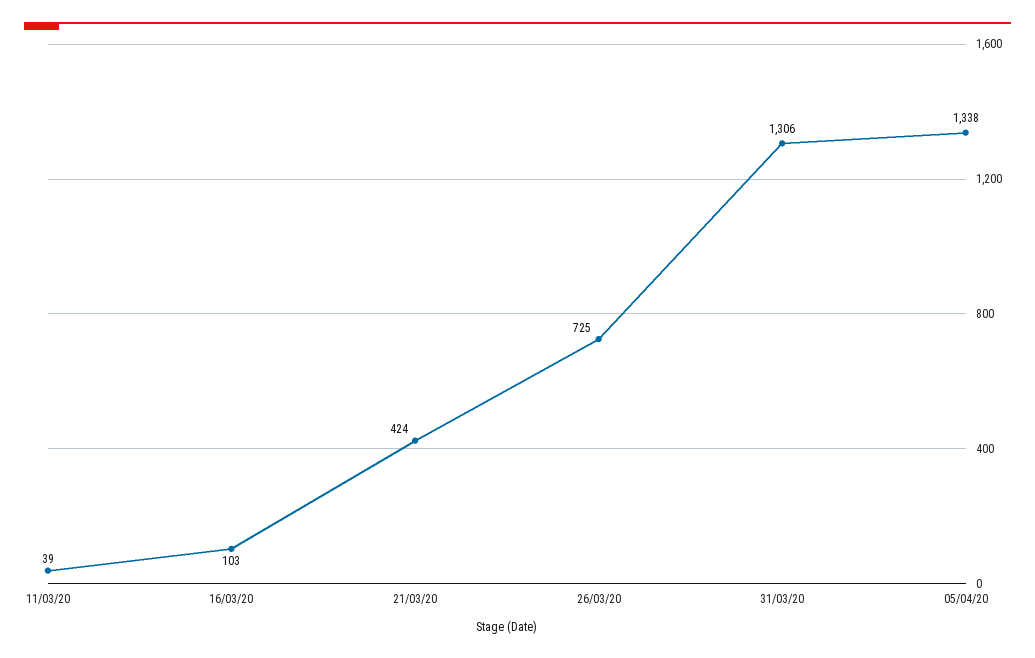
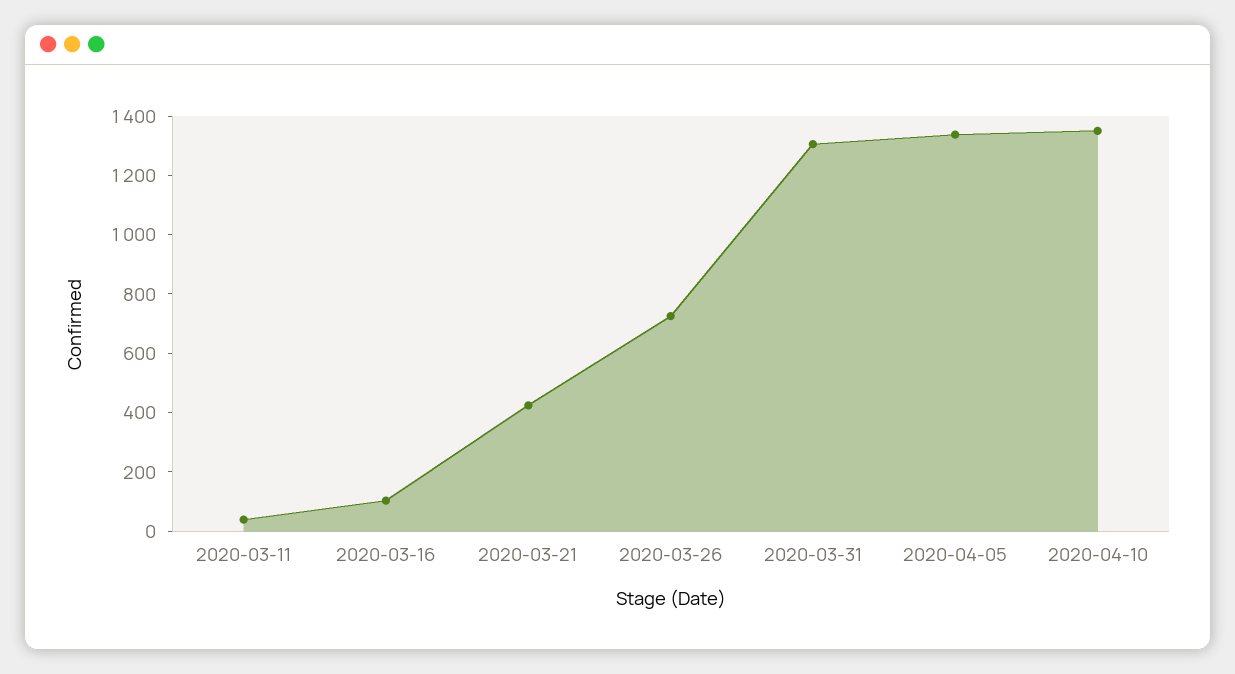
2020-04-10: none -> 1350

